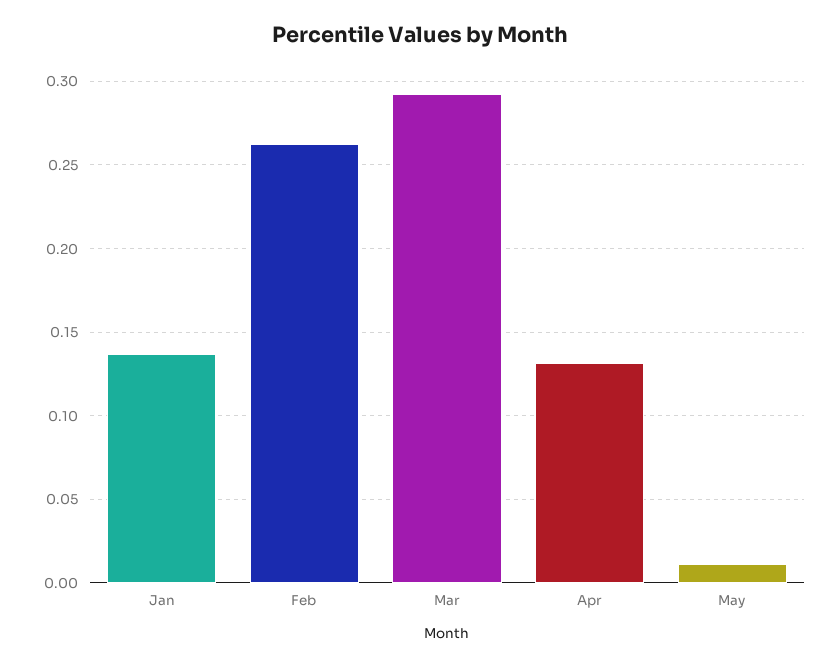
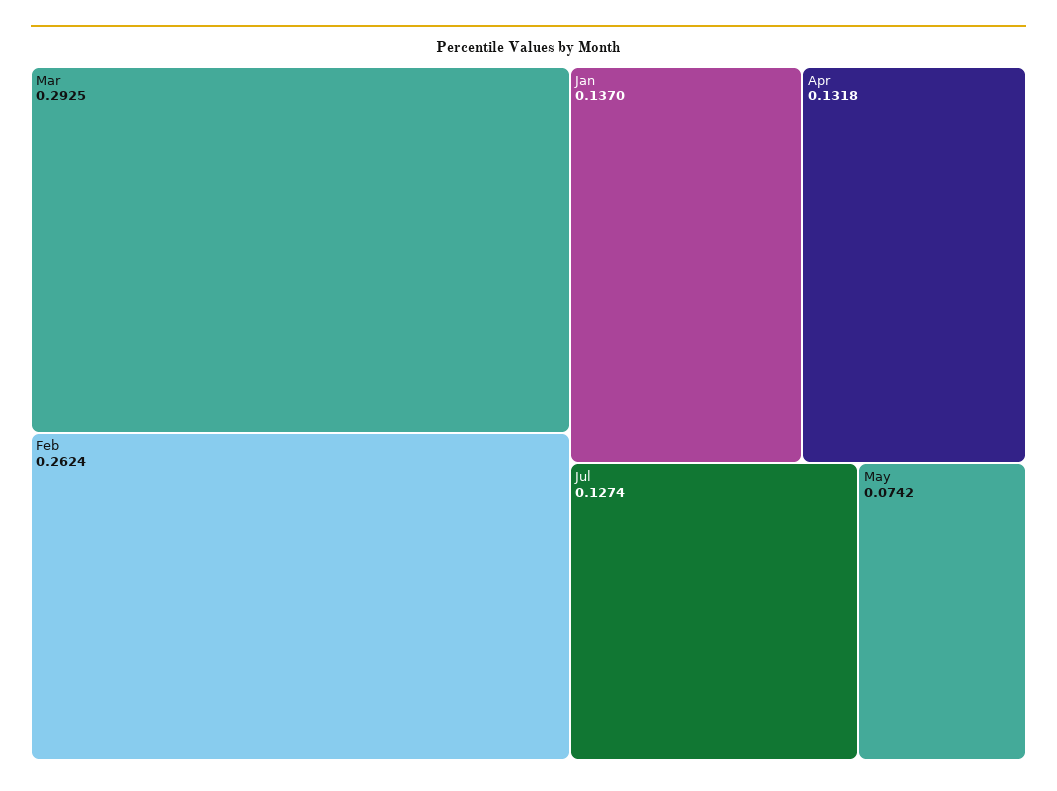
May: 0.01 -> 0.0742
Jul: none -> 0.1274

